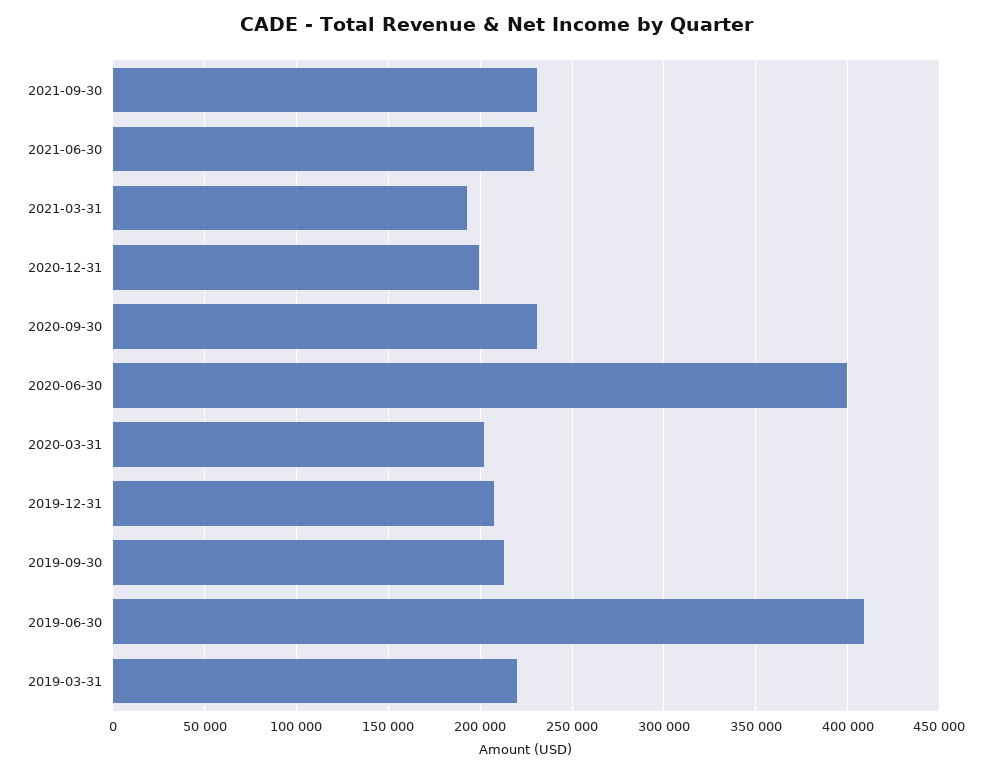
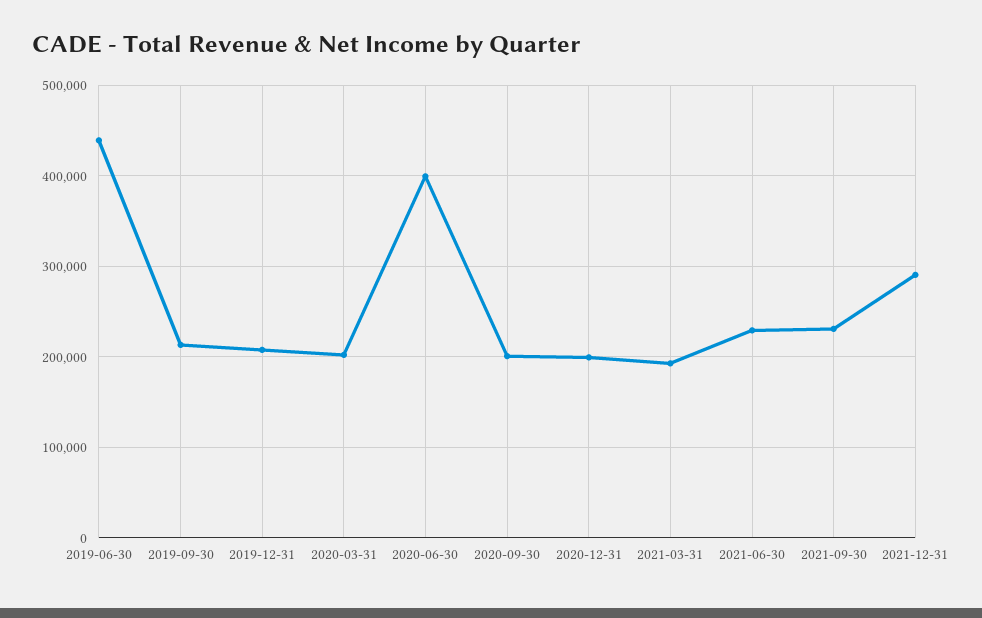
2020-09-30: 230000 -> 200000
2019-06-30: 410000 -> 440000
2019-03-31: 220000 -> none
2021-12-31: none -> 290000

